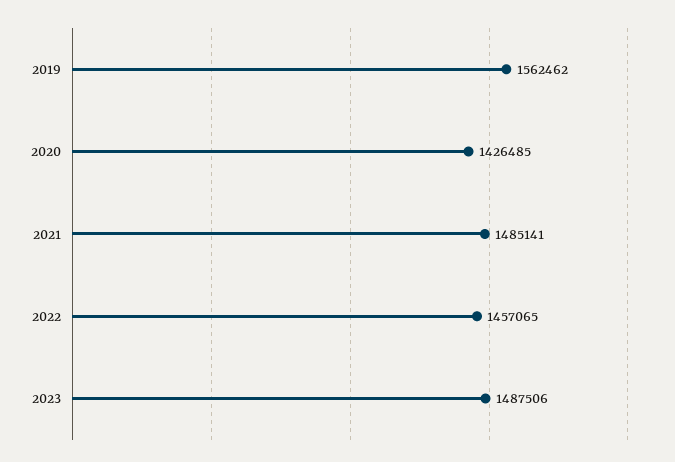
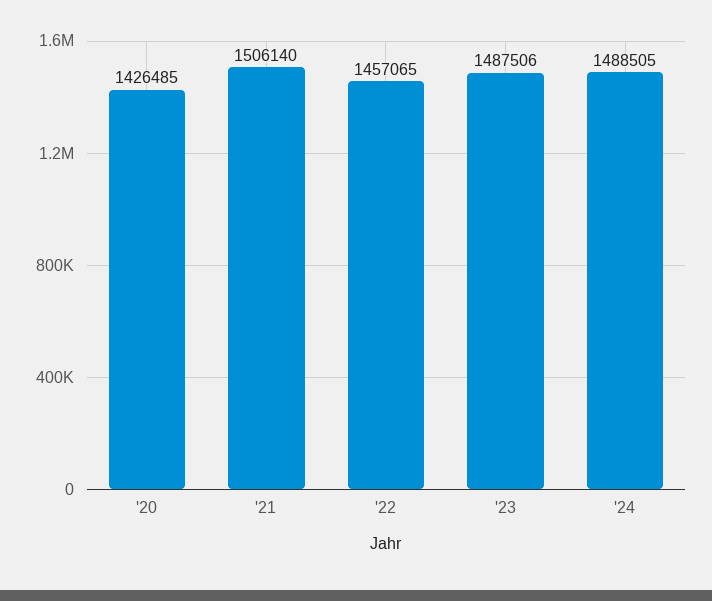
2019: 1562462 -> none
2021: 1485141 -> 1506140
'24: none -> 1488505

